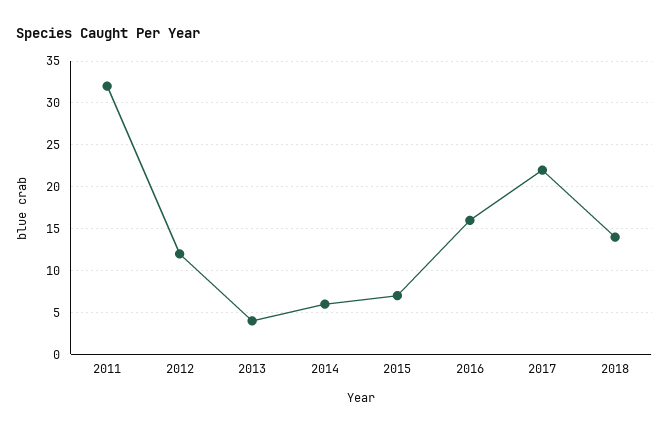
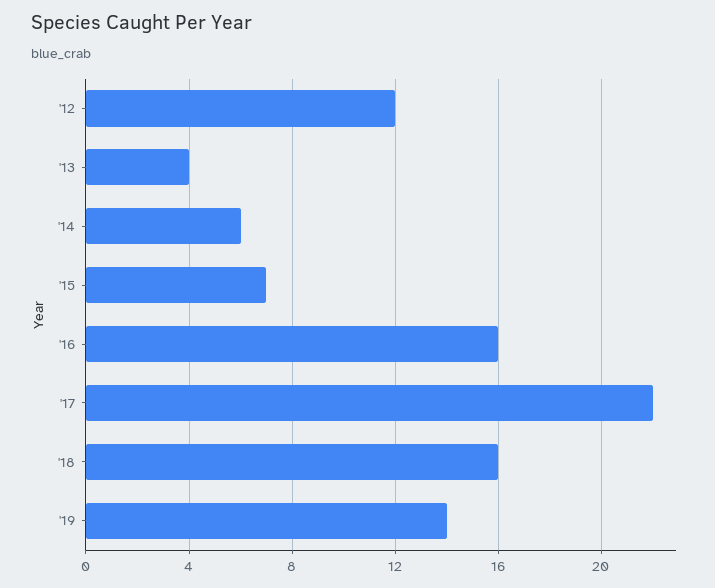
2011: 32 -> none
2018: 14 -> 16
'19: none -> 14

